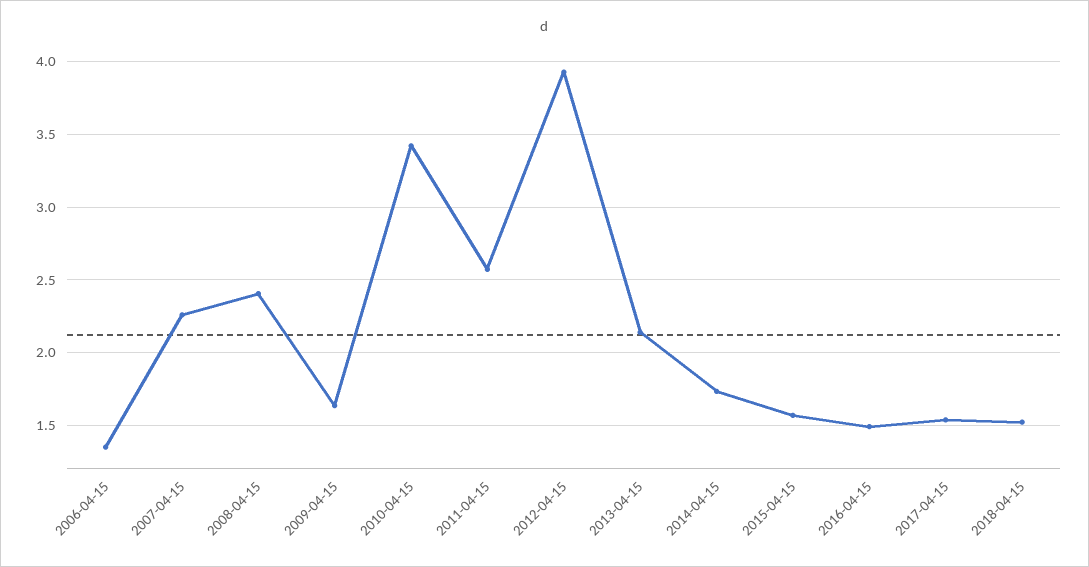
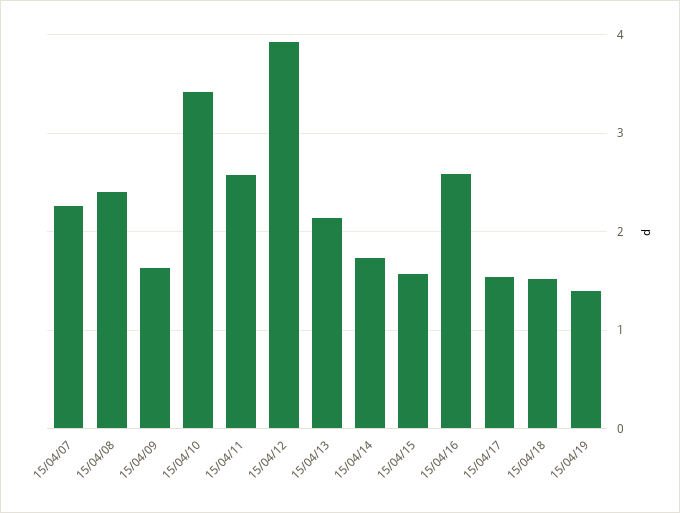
2006-04-15: 1.35 -> none
2016-04-15: 1.5 -> 2.6
15/04/19: none -> 1.4

